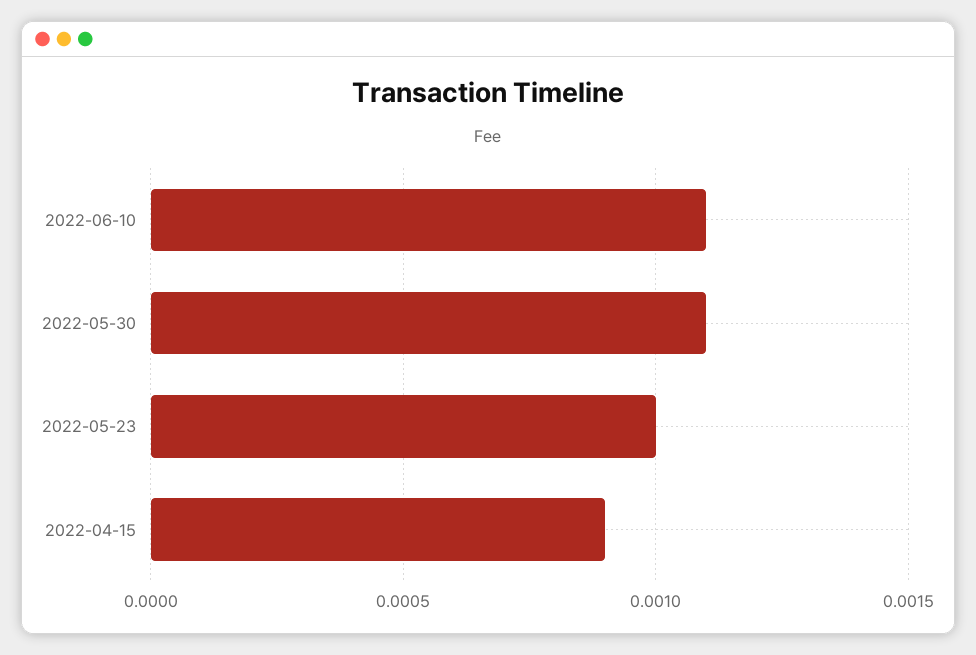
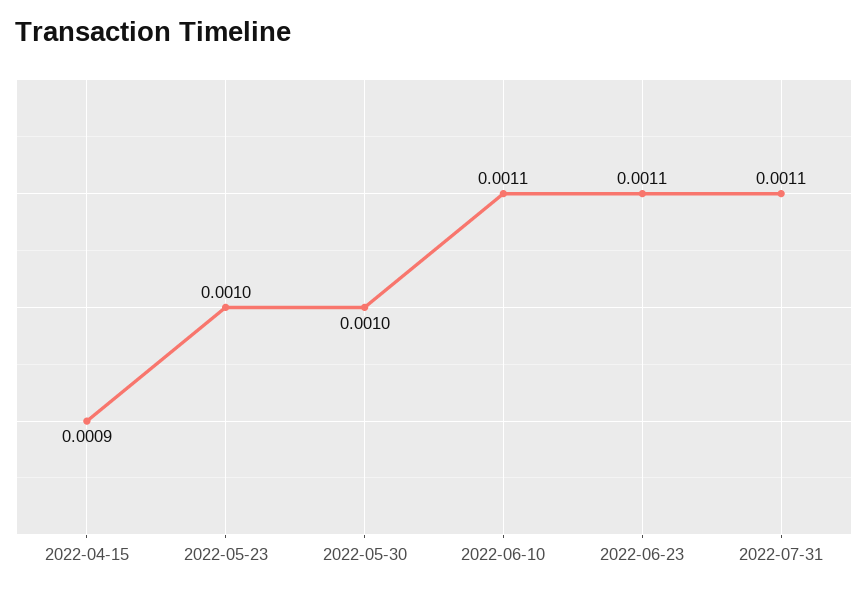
2022-05-30: 0.0011 -> 0.001
2022-06-23: none -> 0.0011
2022-07-31: none -> 0.0011

